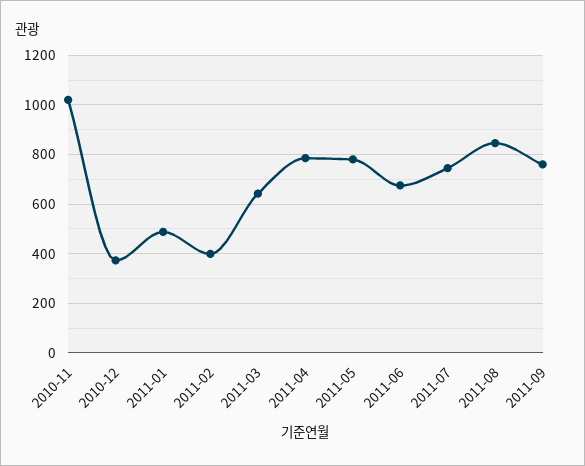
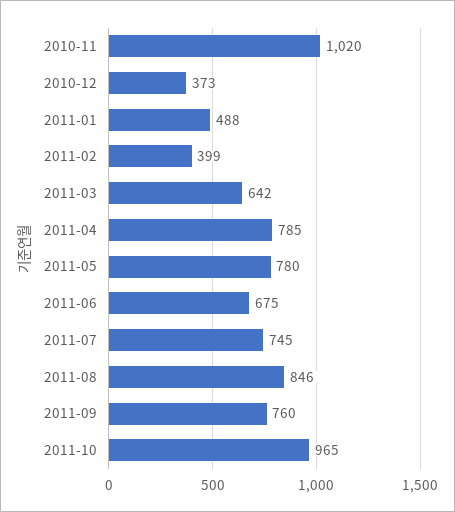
2011-10: none -> 965

